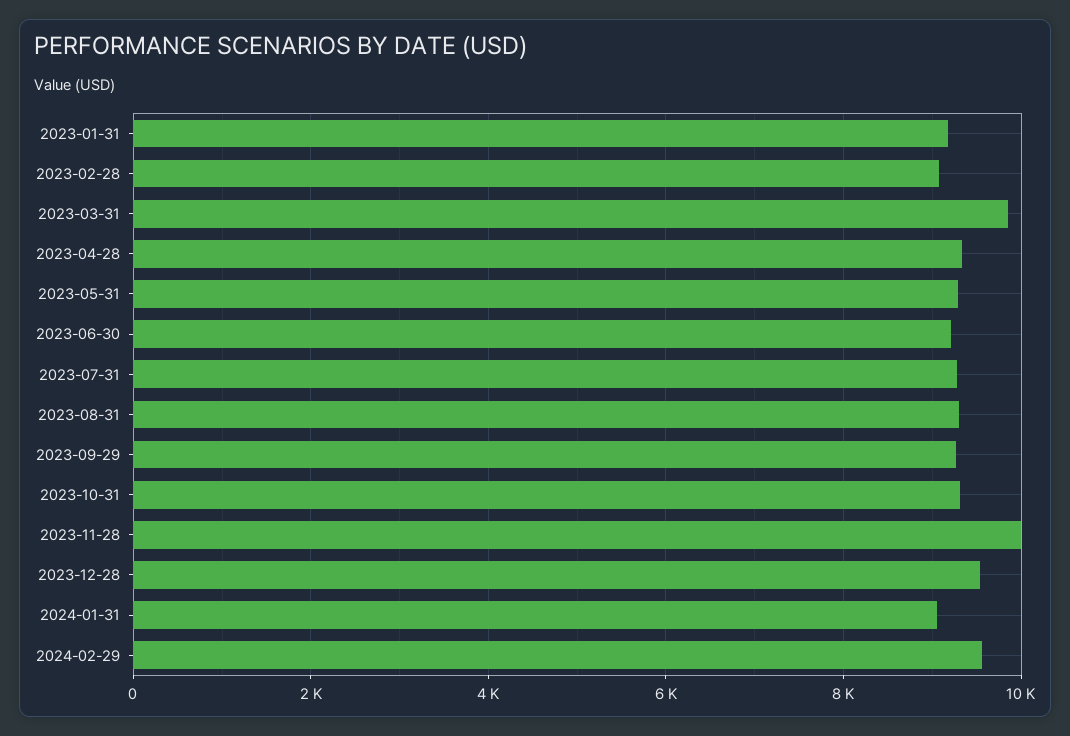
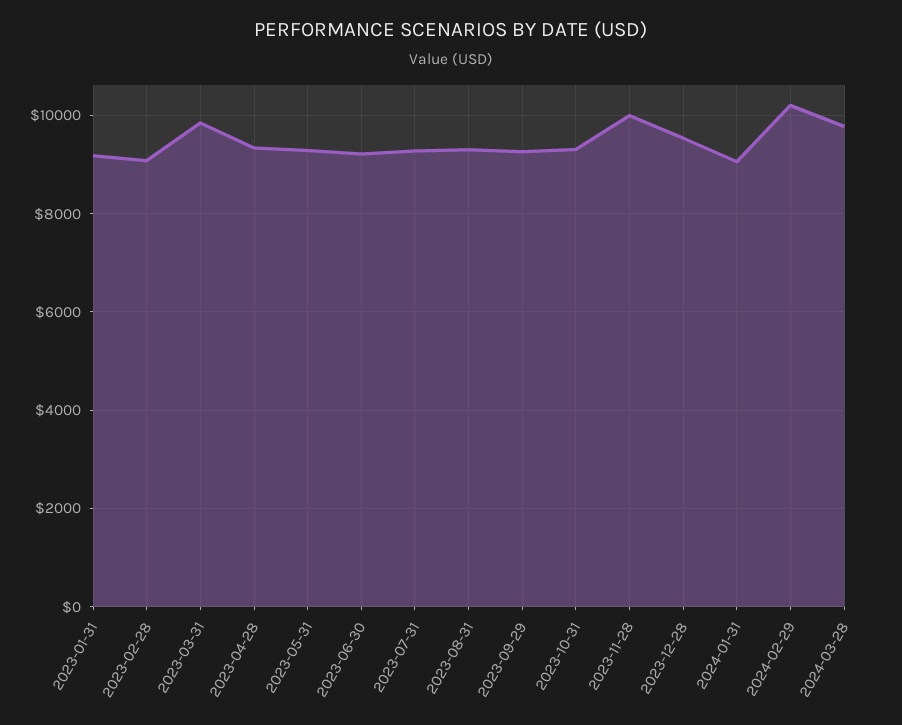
2024-02-29: 9600 -> 10200
2024-03-28: none -> 9800

